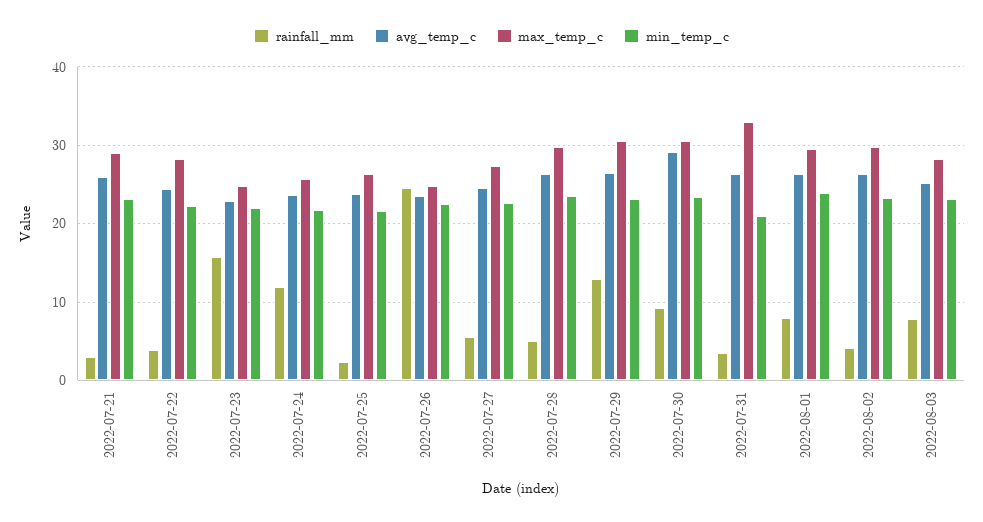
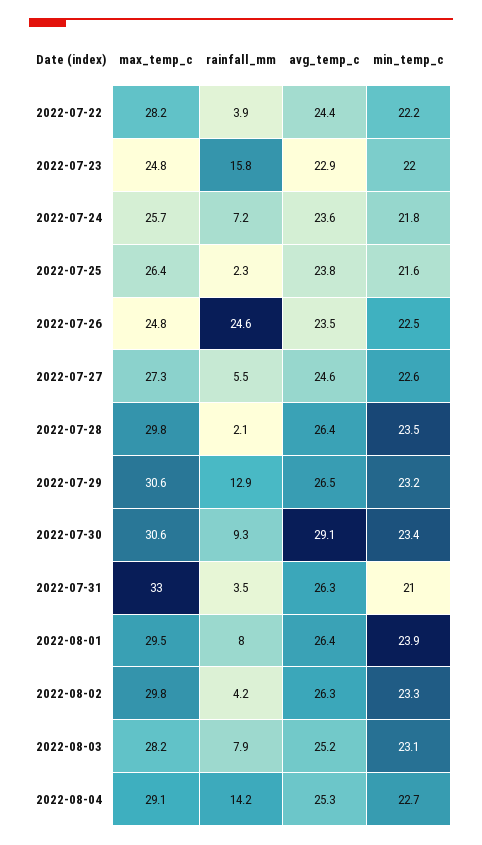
rainfall_mm, 2022-07-21: 3 -> none
avg_temp_c, 2022-07-21: 26 -> none
max_temp_c, 2022-07-21: 29 -> none
min_temp_c, 2022-07-21: 23 -> none
rainfall_mm, 2022-07-24: 12 -> 7.2
rainfall_mm, 2022-07-28: 5 -> 2.1
max_temp_c, 2022-08-04: none -> 29.1
rainfall_mm, 2022-08-04: none -> 14.2
avg_temp_c, 2022-08-04: none -> 25.3
min_temp_c, 2022-08-04: none -> 22.7

